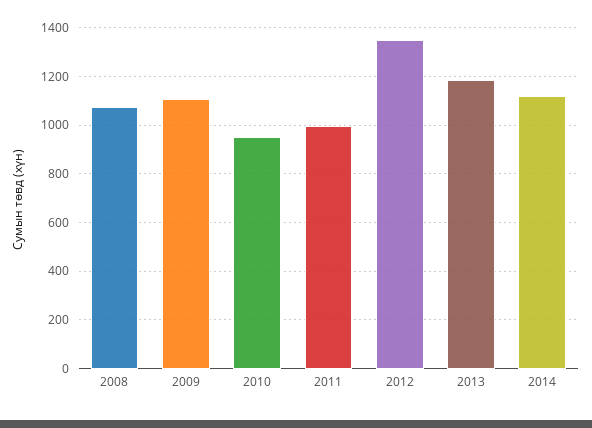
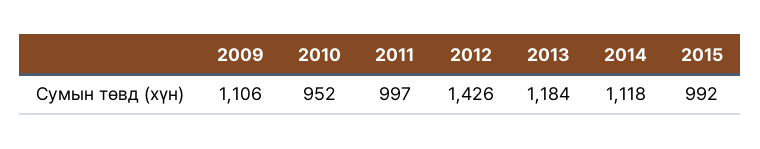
2008: 1075 -> none
2012: 1350 -> 1426
2015: none -> 992

